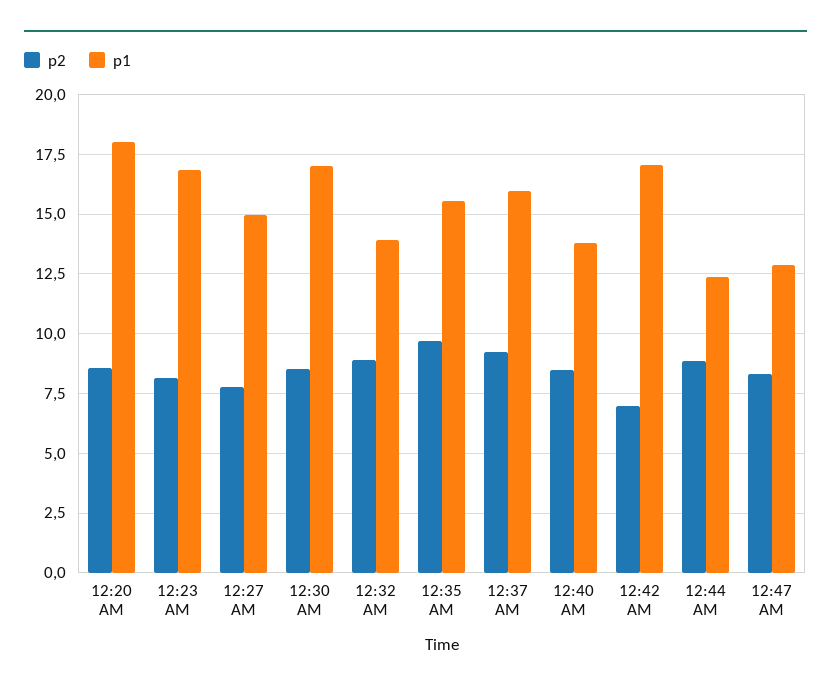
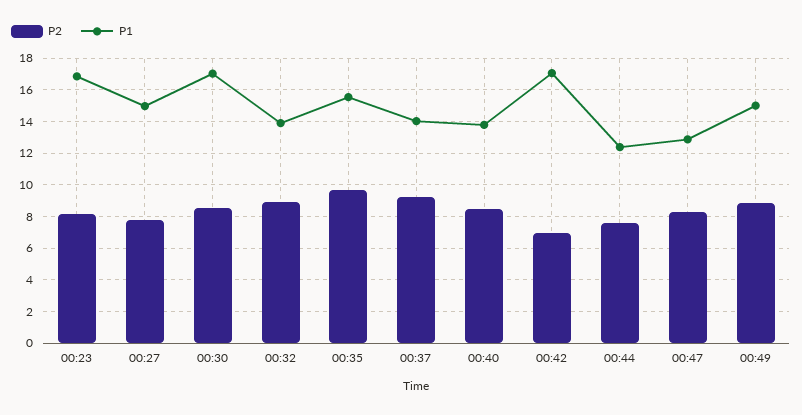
p2, 12:20 AM: 8.5 -> none
p1, 12:20 AM: 18 -> none
p1, 12:37 AM: 16 -> 14
p2, 12:44 AM: 9 -> 7.5
p2, 00:49: none -> 9
p1, 00:49: none -> 15

